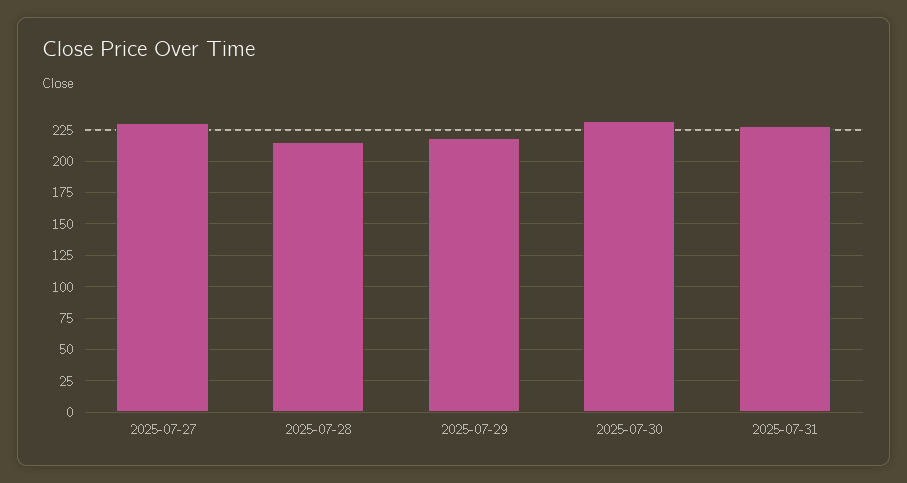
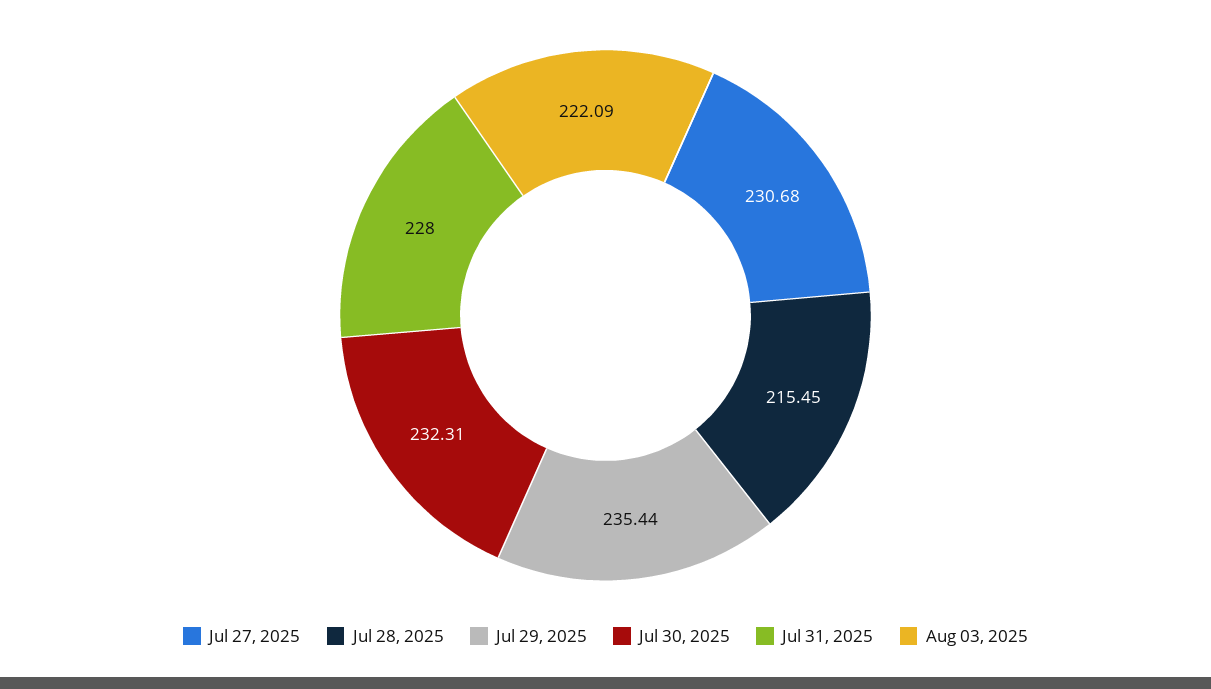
2025-07-29: 220 -> 235.44
Aug 03, 2025: none -> 222.09

